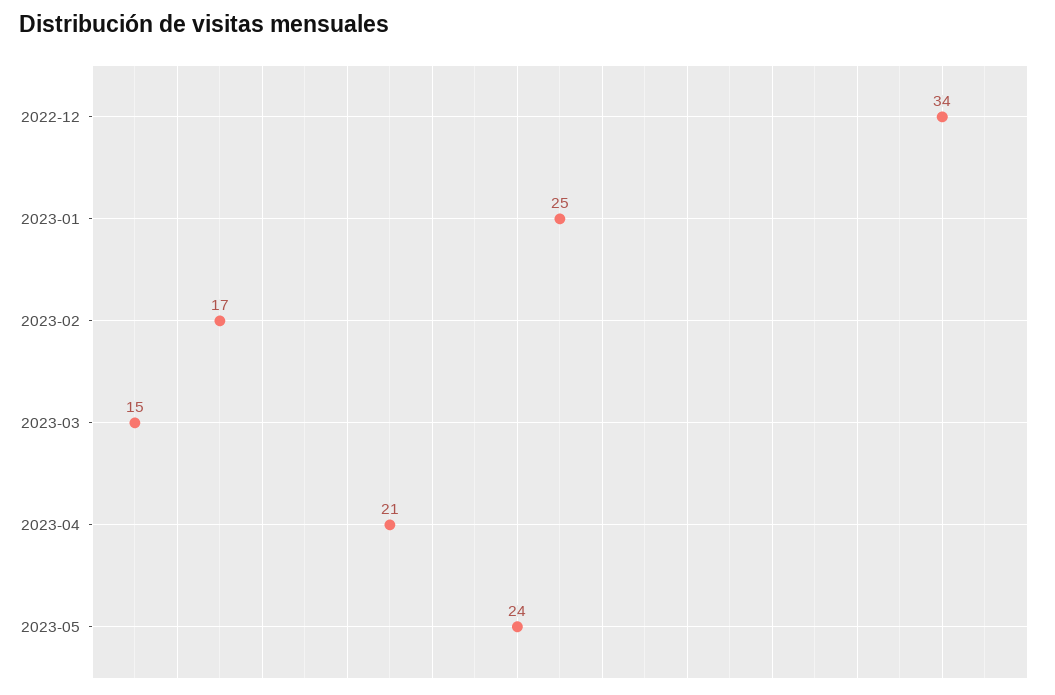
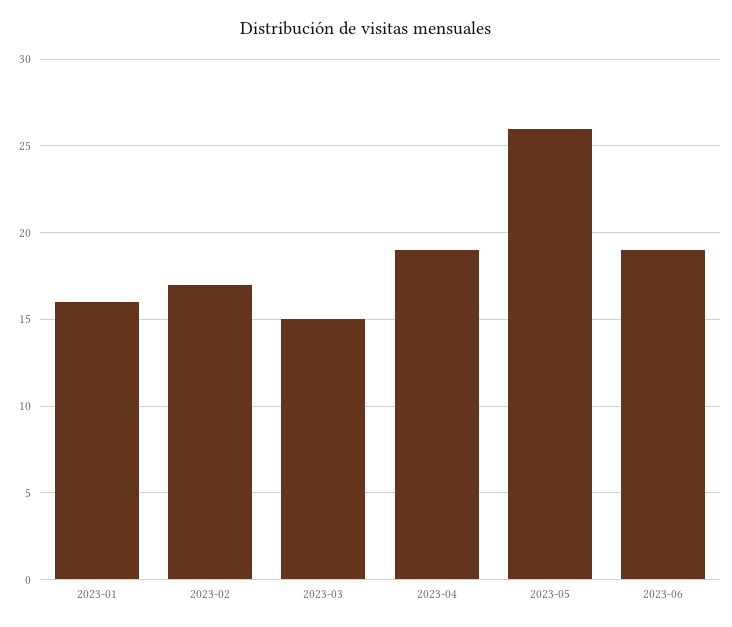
2022-12: 34 -> none
2023-01: 25 -> 16
2023-04: 21 -> 19
2023-05: 24 -> 26
2023-06: none -> 19

